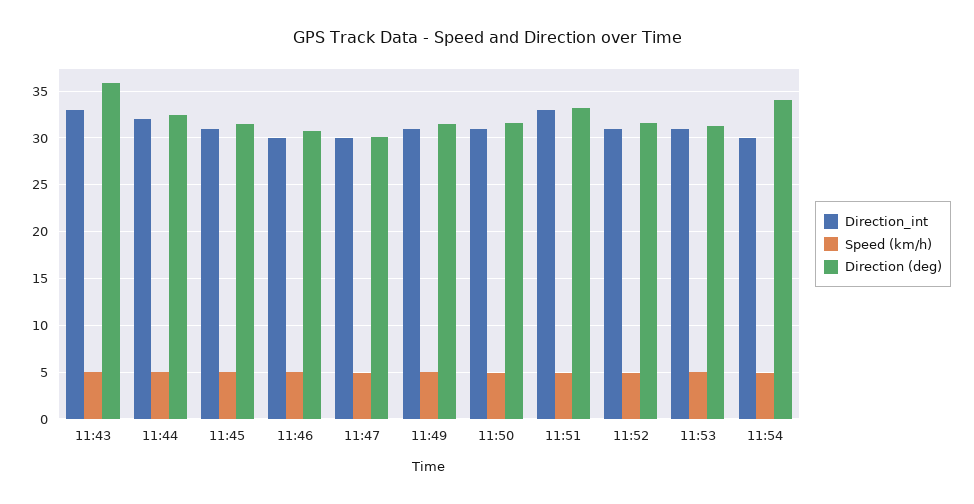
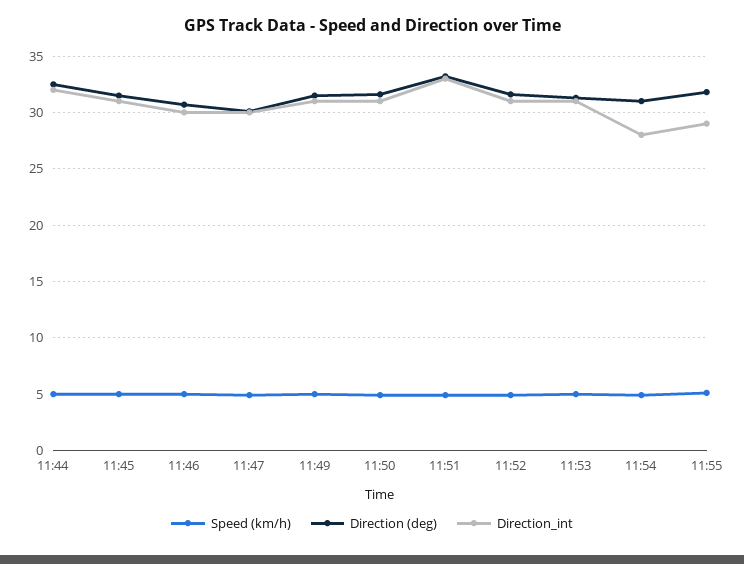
Direction_int, 11:43: 33 -> none
Speed (km/h), 11:43: 5 -> none
Direction (deg), 11:43: 36 -> none
Direction_int, 11:54: 30 -> 28
Direction (deg), 11:54: 34 -> 31
Speed (km/h), 11:55: none -> 5
Direction (deg), 11:55: none -> 32
Direction_int, 11:55: none -> 29

